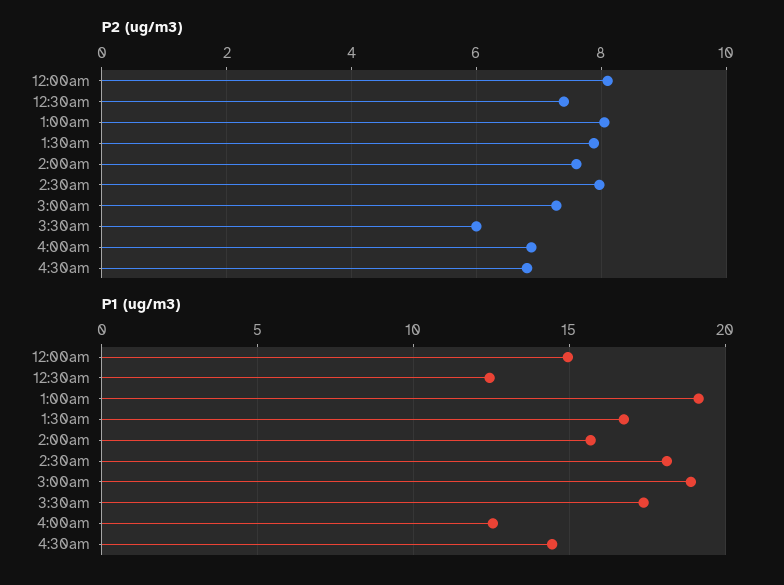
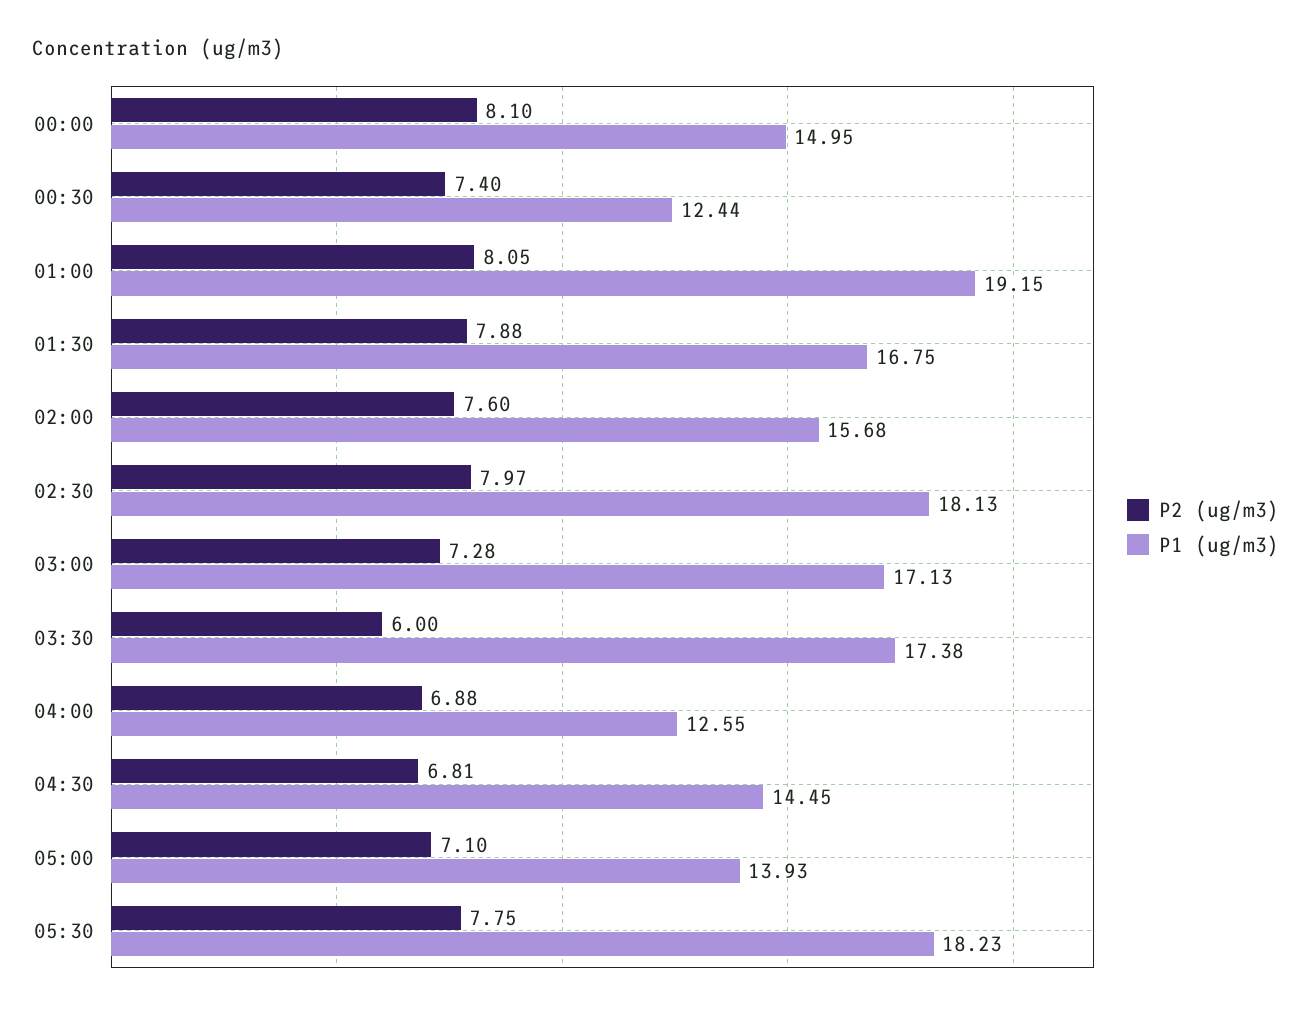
P1 (ug/m3), 3:00am: 19 -> 17.13
P2 (ug/m3), 05:00: none -> 7.1
P1 (ug/m3), 05:00: none -> 13.93
P2 (ug/m3), 05:30: none -> 7.75
P1 (ug/m3), 05:30: none -> 18.23

